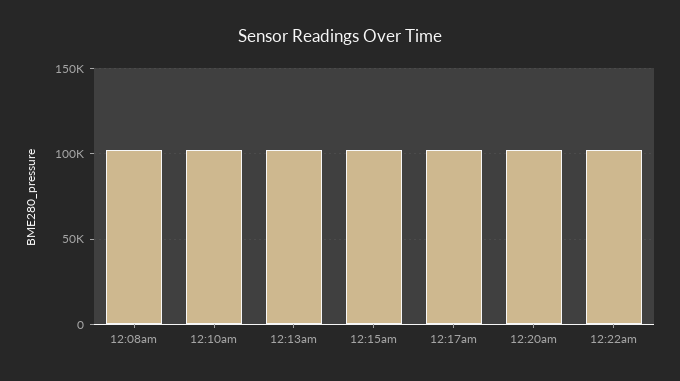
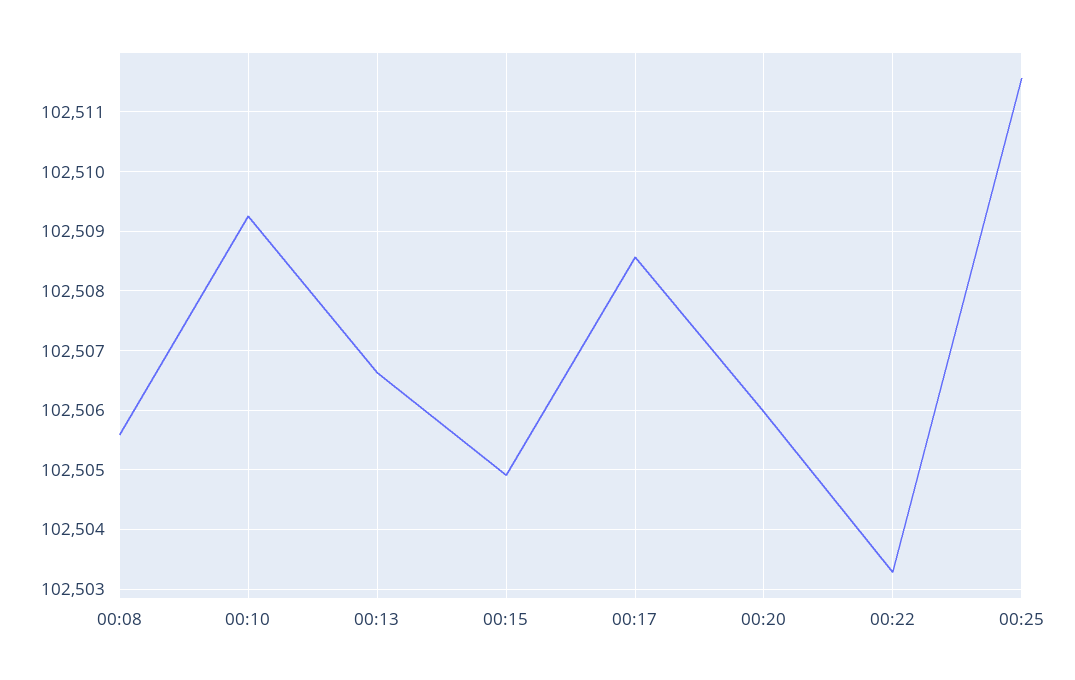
00:25: none -> 102511.6

